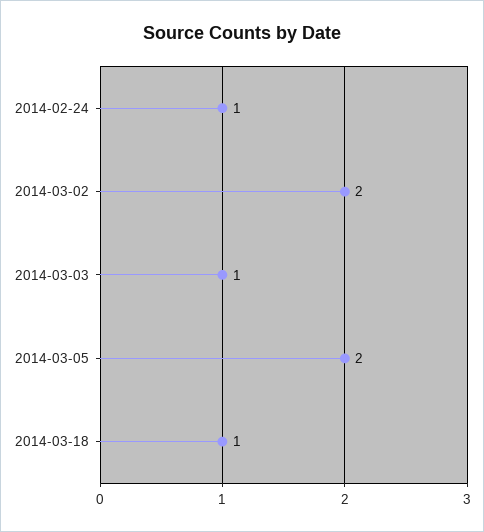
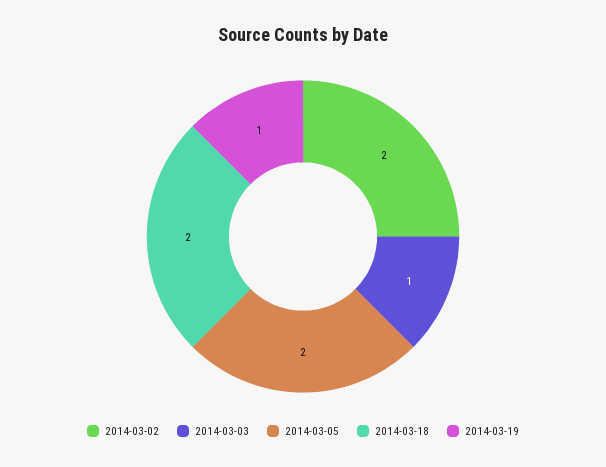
2014-02-24: 1 -> none
2014-03-18: 1 -> 2
2014-03-19: none -> 1

